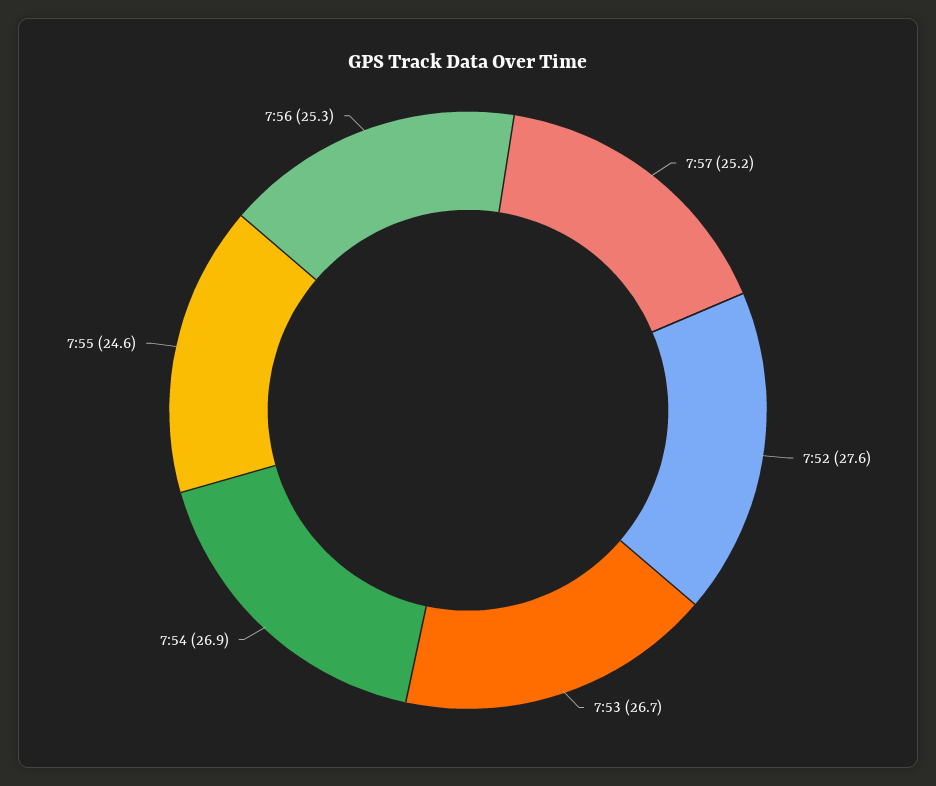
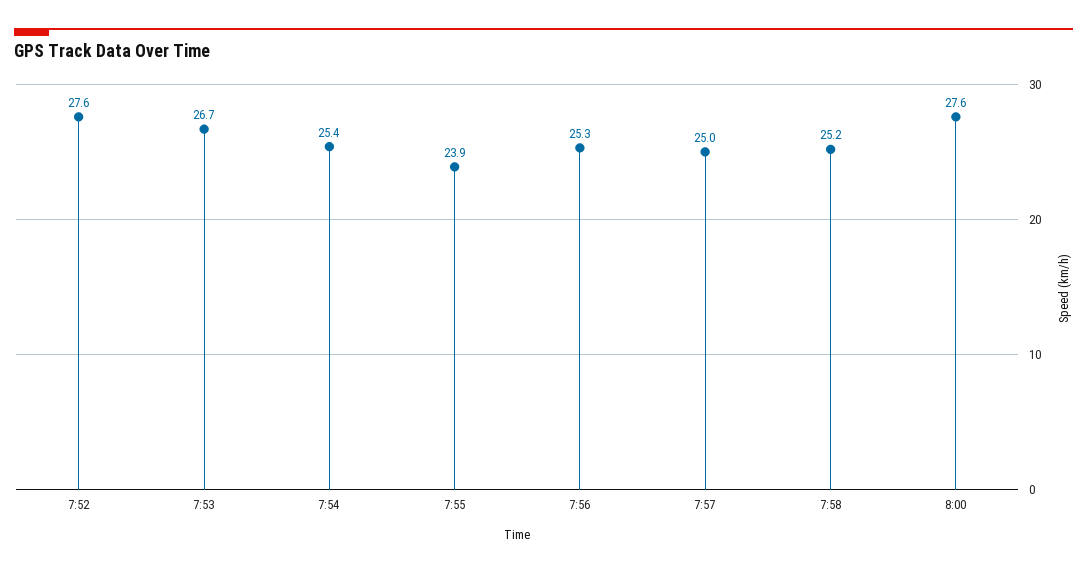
7:57: 25.2 -> 25
7:54: 26.9 -> 25.4
7:55: 24.6 -> 23.9
7:58: none -> 25.2
8:00: none -> 27.6

